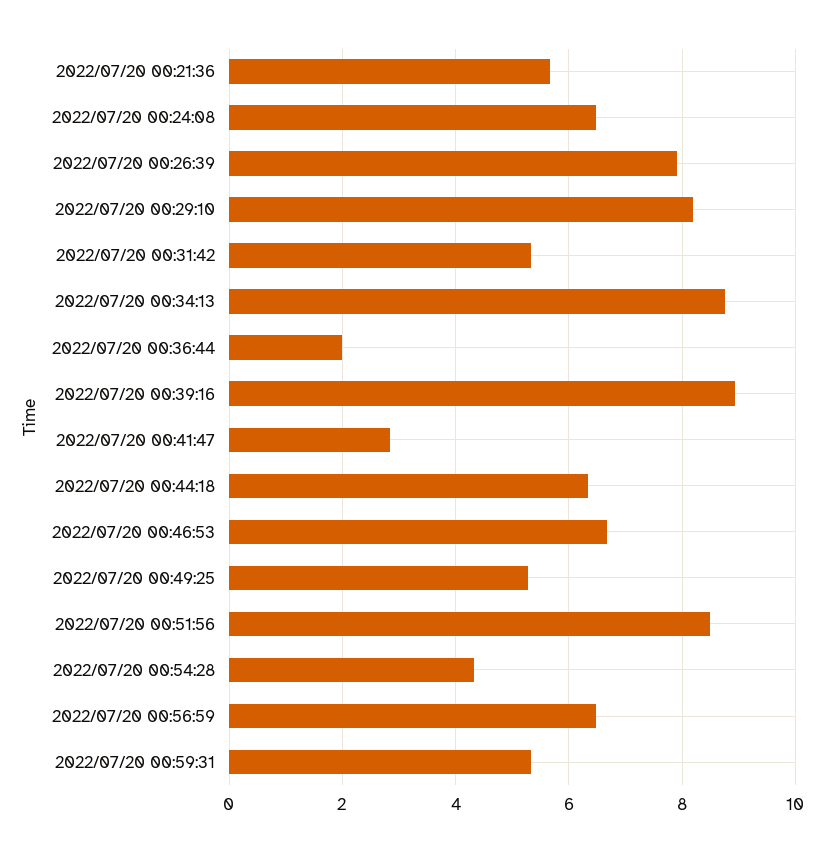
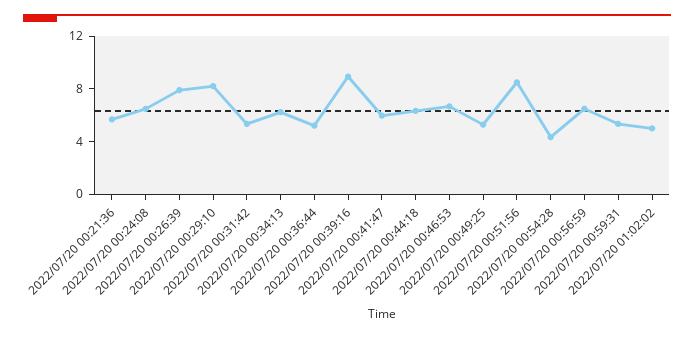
2022/07/20 00:34:13: 8.8 -> 6
2022/07/20 00:36:44: 2 -> 5
2022/07/20 00:41:47: 2.8 -> 6
2022/07/20 01:02:02: none -> 5

